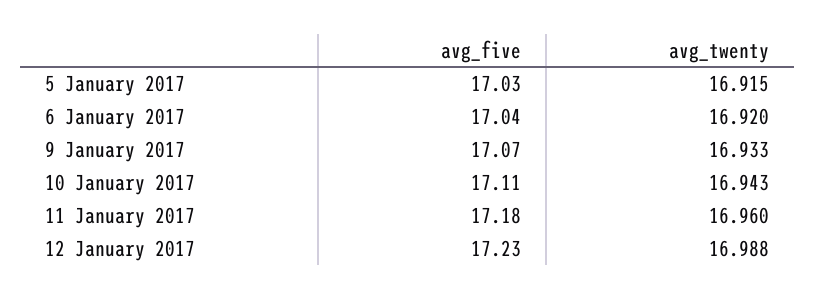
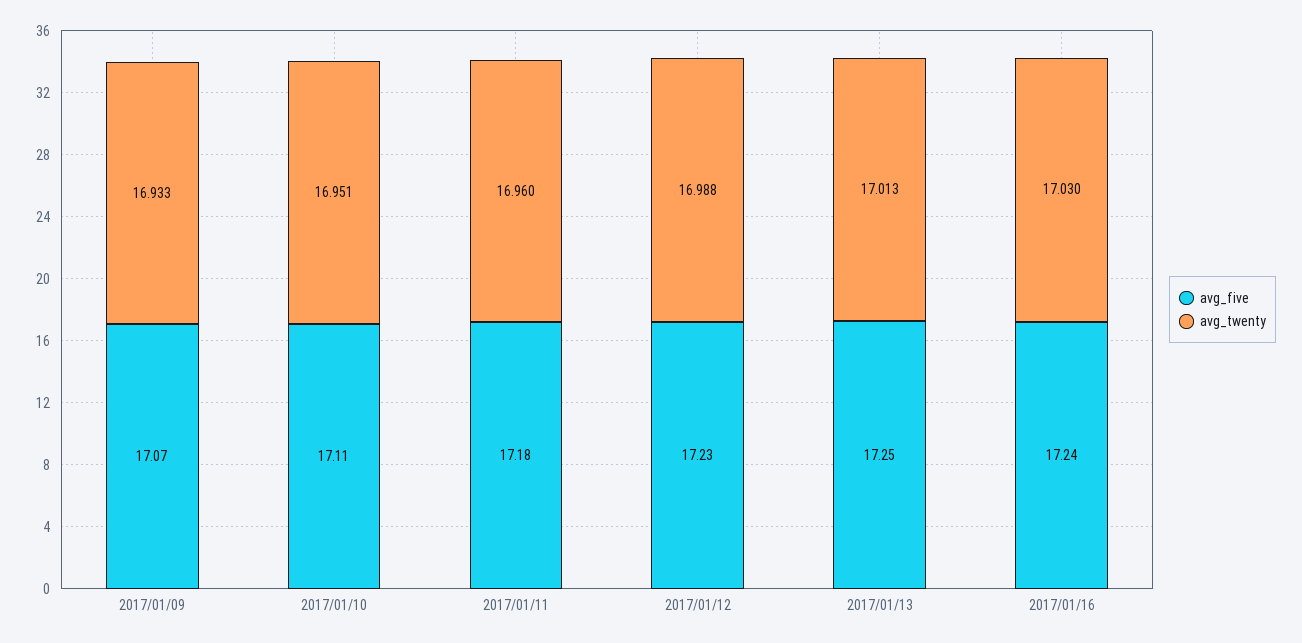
avg_five, 5 January 2017: 17.03 -> none
avg_twenty, 5 January 2017: 16.915 -> none
avg_five, 6 January 2017: 17.04 -> none
avg_twenty, 6 January 2017: 16.92 -> none
avg_twenty, 10 January 2017: 16.943 -> 16.951
avg_five, 2017/01/13: none -> 17.25
avg_twenty, 2017/01/13: none -> 17.013
avg_five, 2017/01/16: none -> 17.24
avg_twenty, 2017/01/16: none -> 17.03

